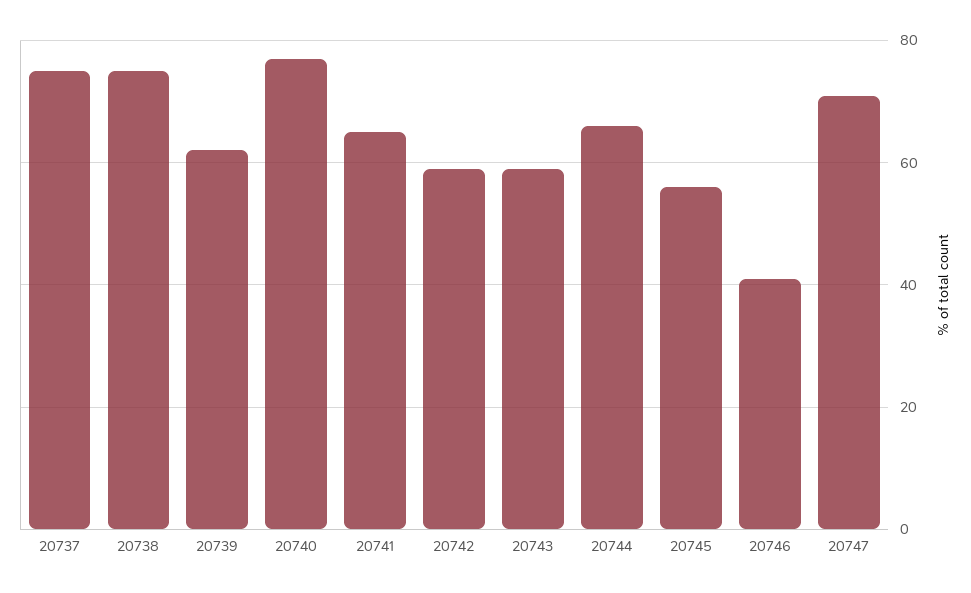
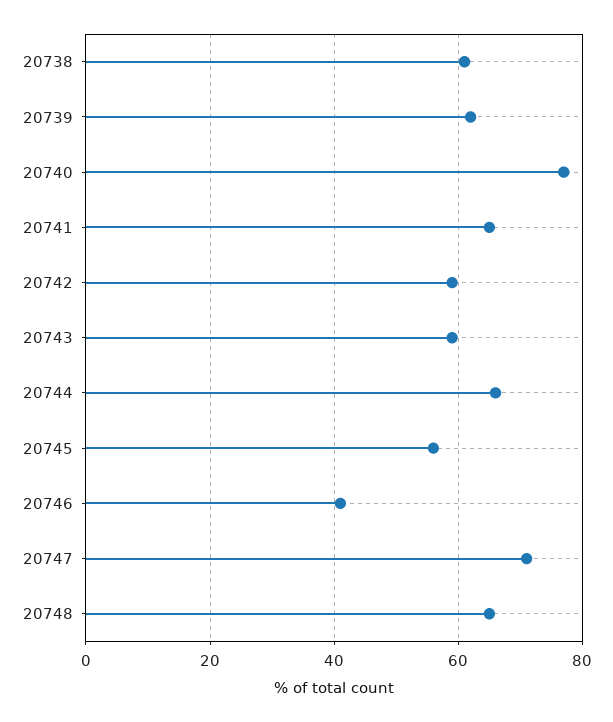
20737: 75 -> none
20738: 75 -> 60
20748: none -> 65

